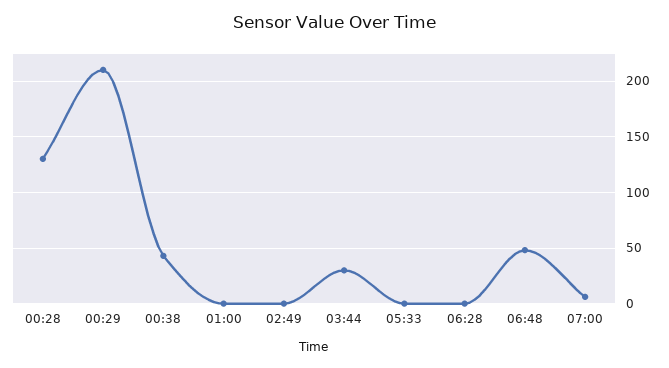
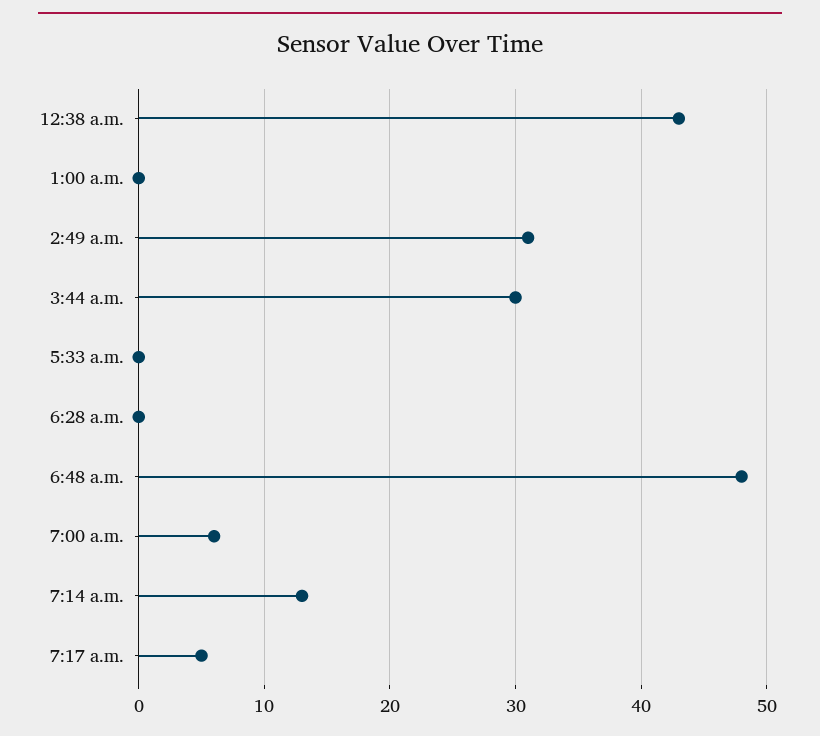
00:28: 130 -> none
00:29: 210 -> none
02:49: 0 -> 31
7:14 a.m.: none -> 13
7:17 a.m.: none -> 5

